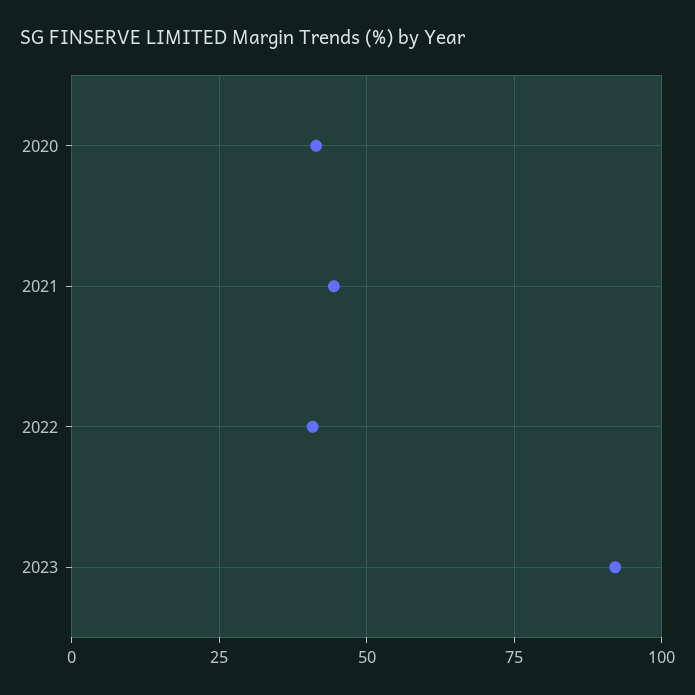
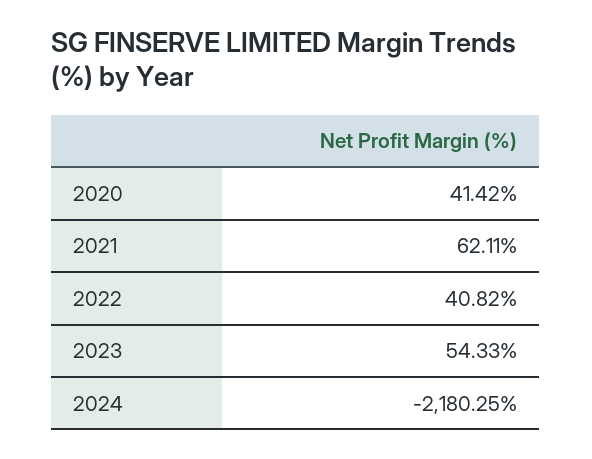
2021: 45 -> 62.11
2023: 92.5 -> 54.33
2024: none -> -2180.25

